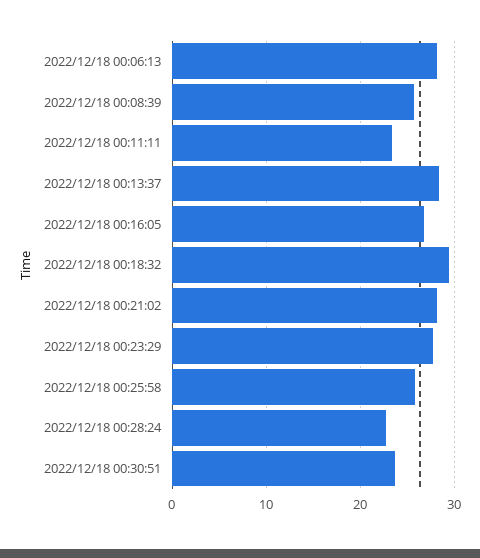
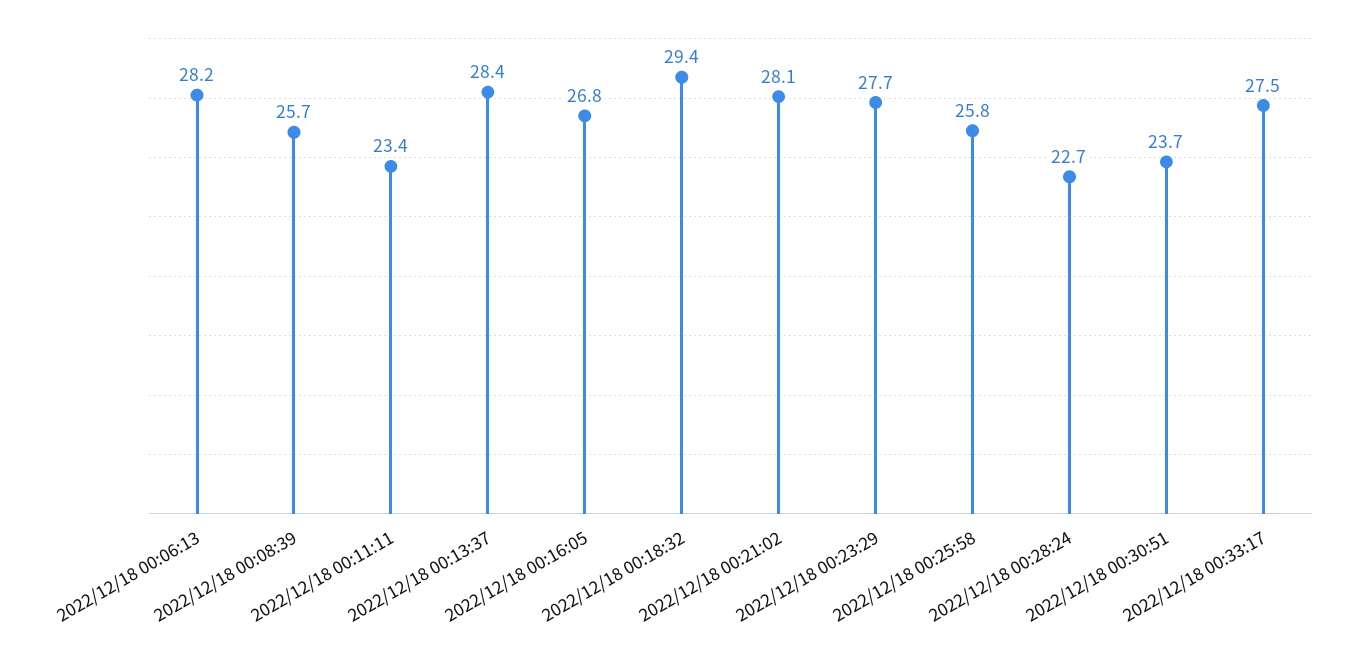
2022/12/18 00:33:17: none -> 27.5

